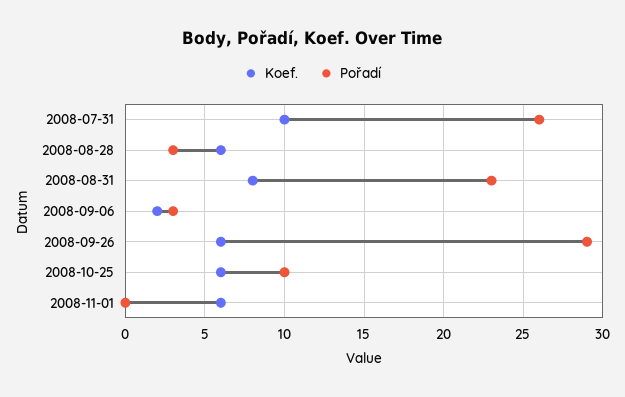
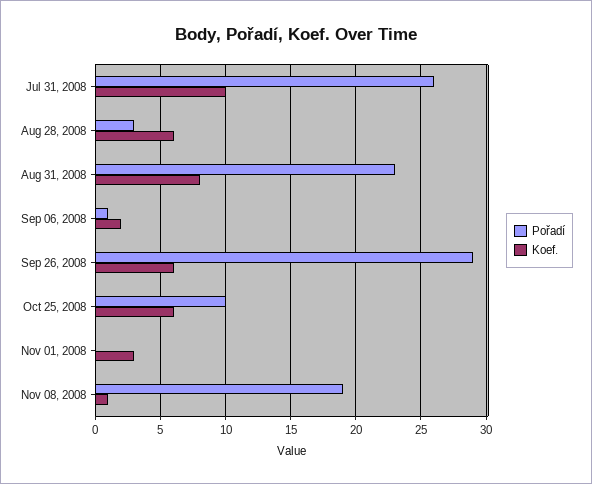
Pořadí, 2008-09-06: 3 -> 1
Koef., 2008-11-01: 6 -> 3
Pořadí, Nov 08, 2008: none -> 19
Koef., Nov 08, 2008: none -> 1

